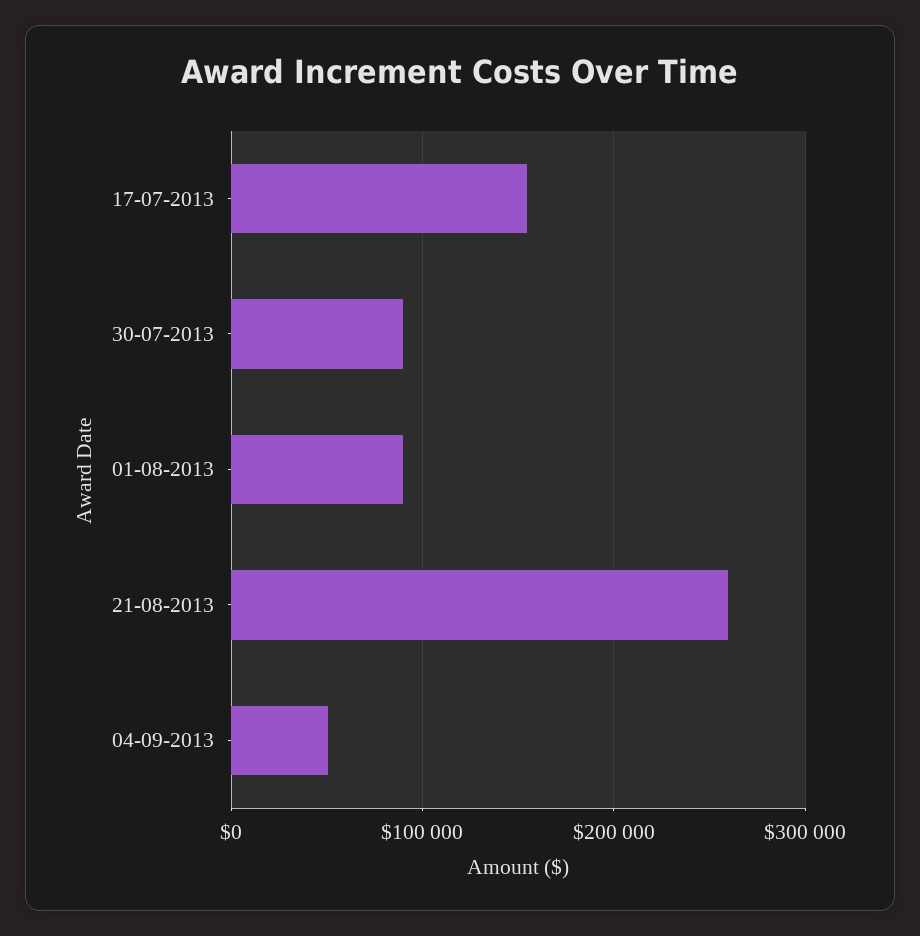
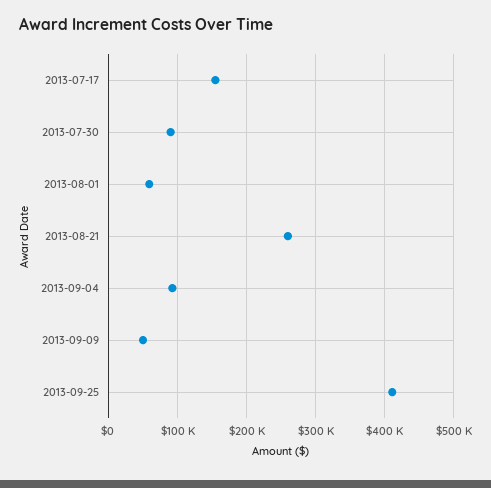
01-08-2013: 90000 -> 60000
04-09-2013: 50000 -> 90000
2013-09-09: none -> 50000
2013-09-25: none -> 410000

